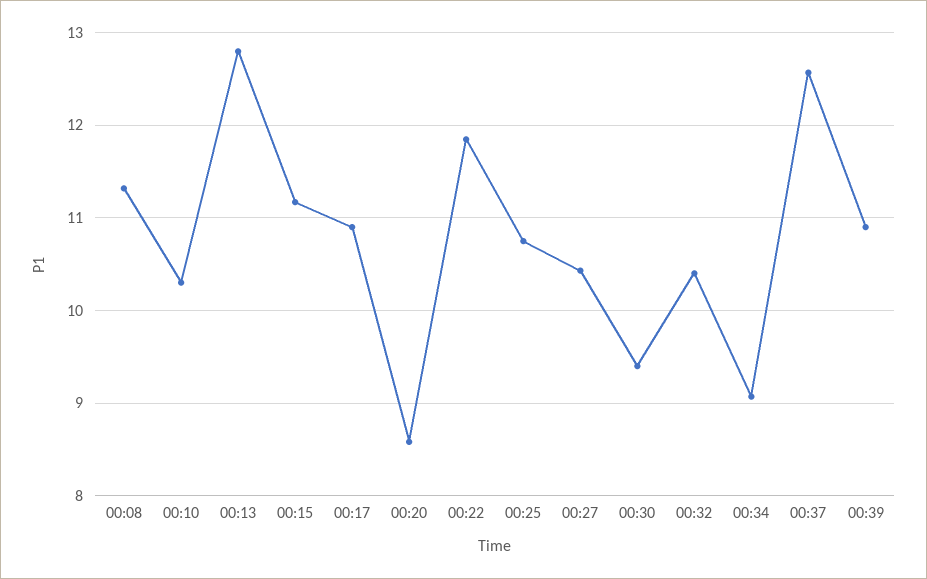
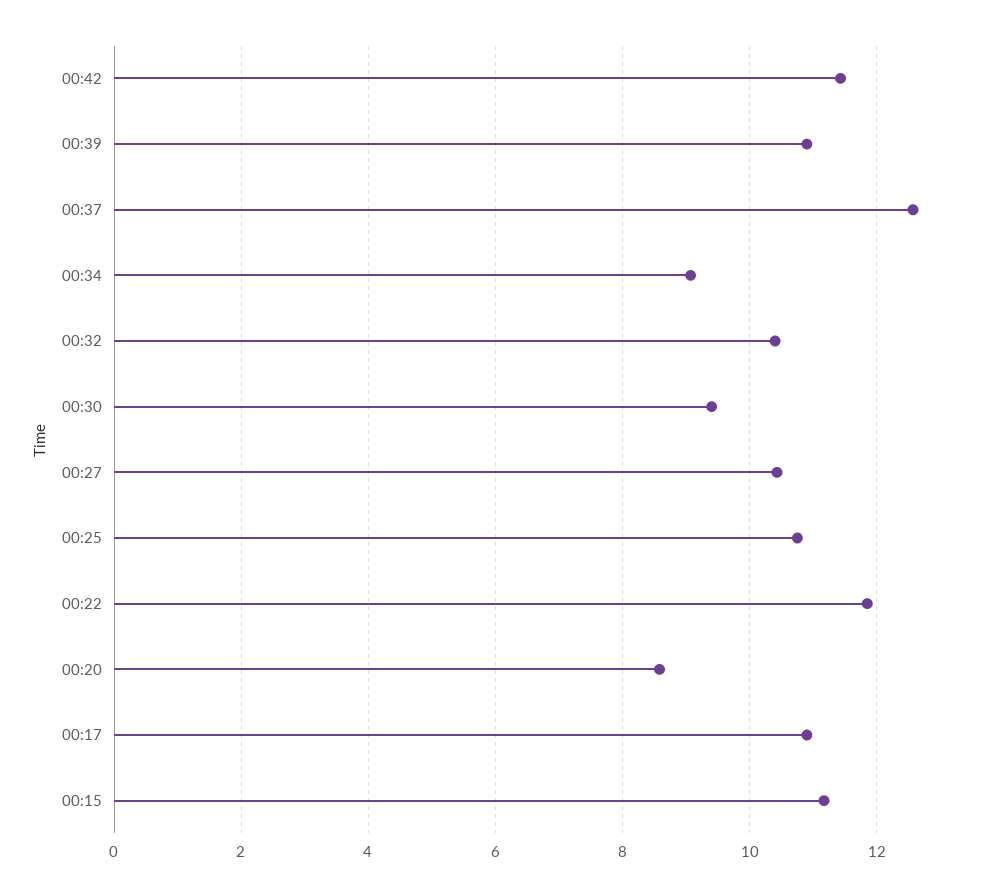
00:08: 11.3 -> none
00:10: 10.3 -> none
00:13: 12.8 -> none
00:42: none -> 11.4

